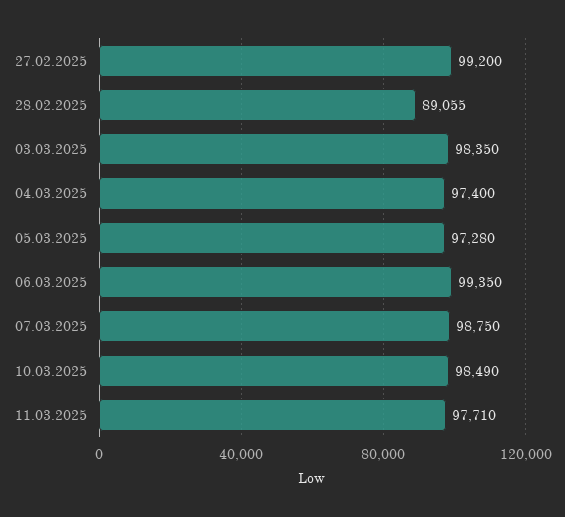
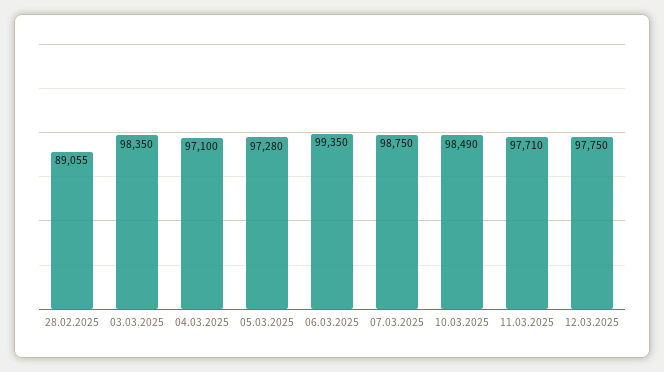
27.02.2025: 99200 -> none
04.03.2025: 97400 -> 97100
12.03.2025: none -> 97750

